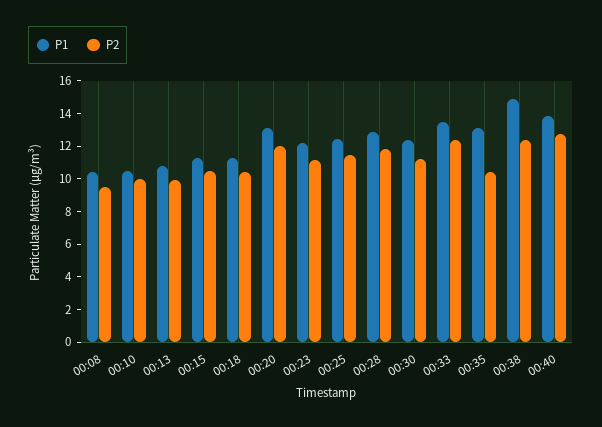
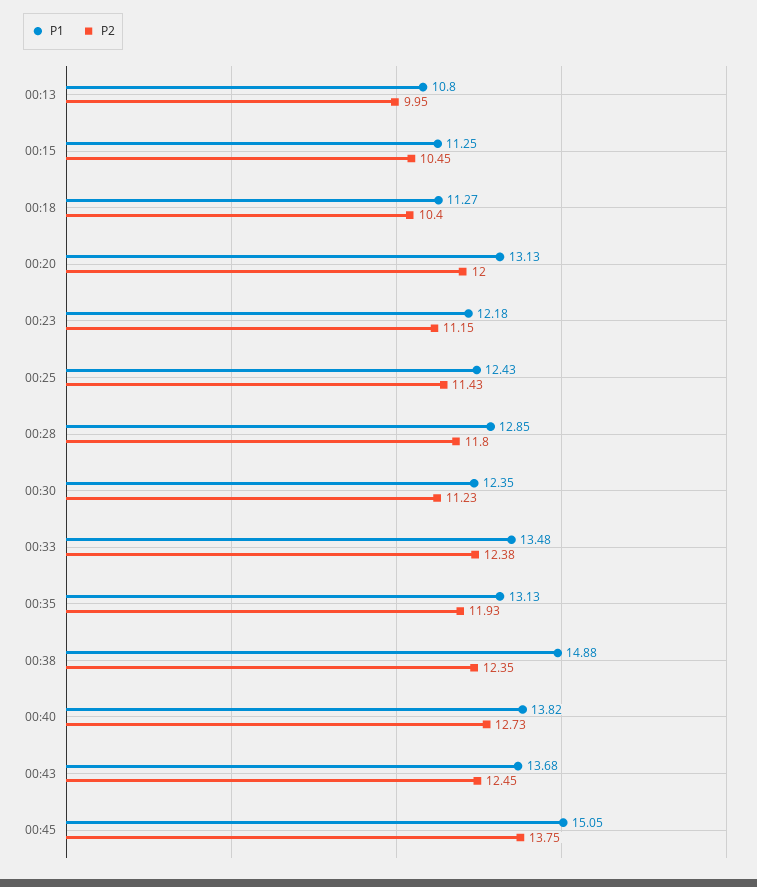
P1, 00:08: 10.5 -> none
P2, 00:08: 9.5 -> none
P1, 00:10: 10.5 -> none
P2, 00:10: 10 -> none
P2, 00:35: 10.5 -> 11.93
P1, 00:43: none -> 13.68
P2, 00:43: none -> 12.45
P1, 00:45: none -> 15.05
P2, 00:45: none -> 13.75

